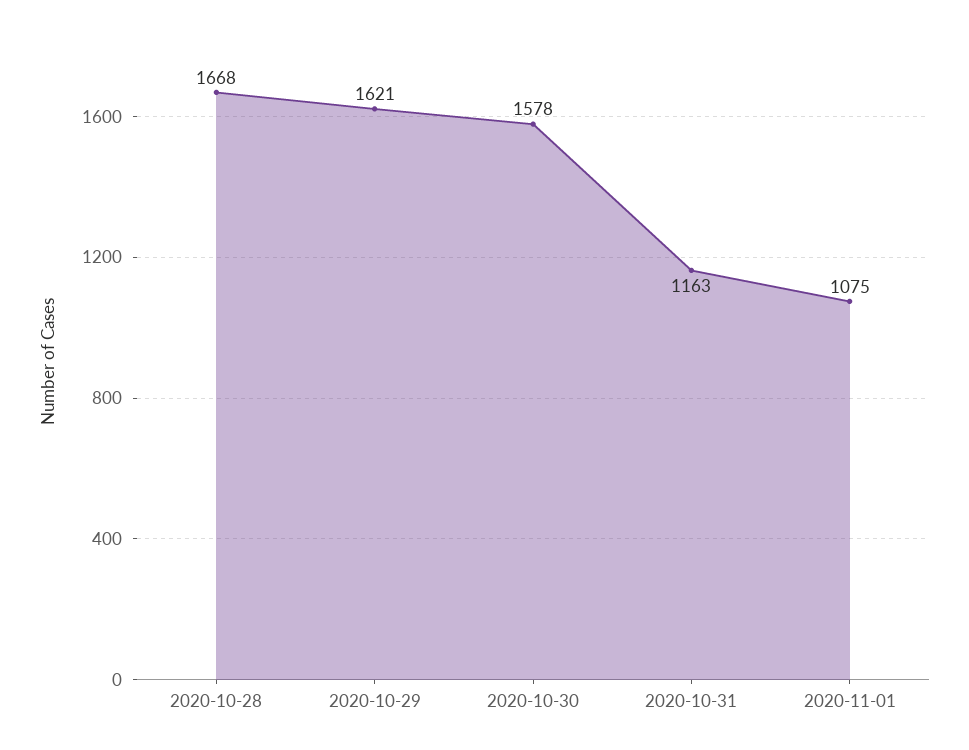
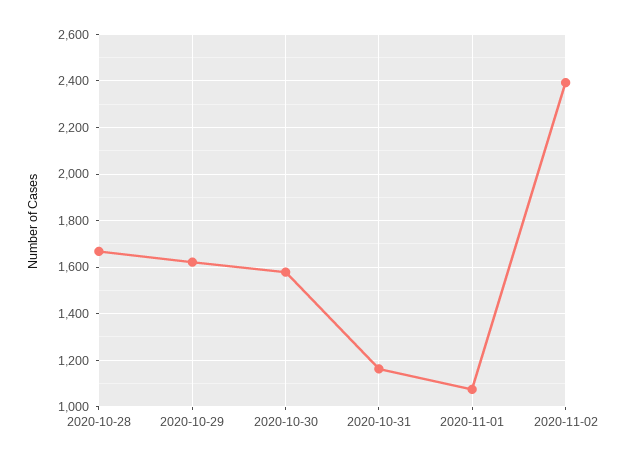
2020-11-02: none -> 2400

